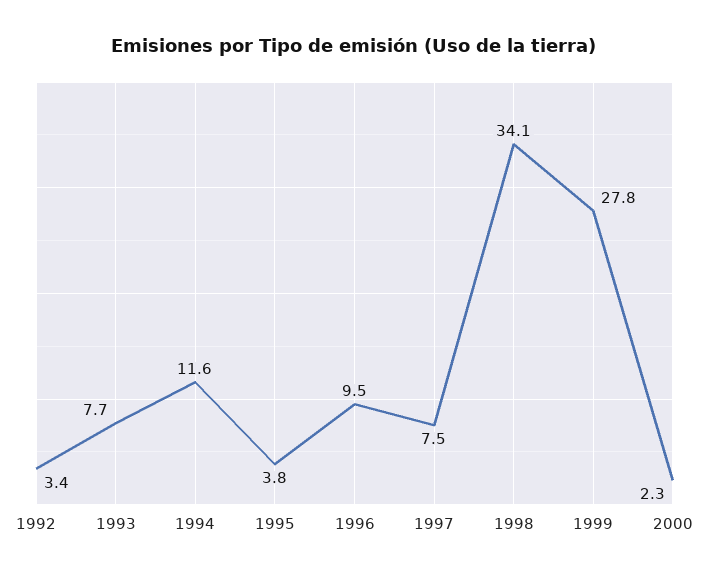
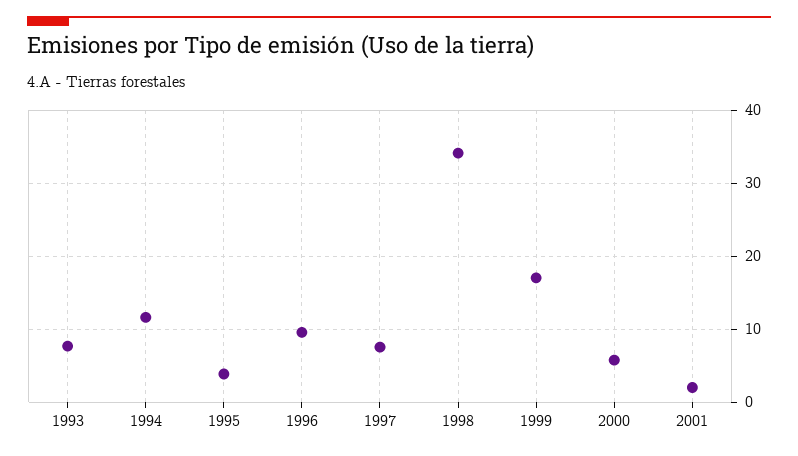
1992: 3.4 -> none
1999: 27.8 -> 17
2000: 2.3 -> 6
2001: none -> 2

